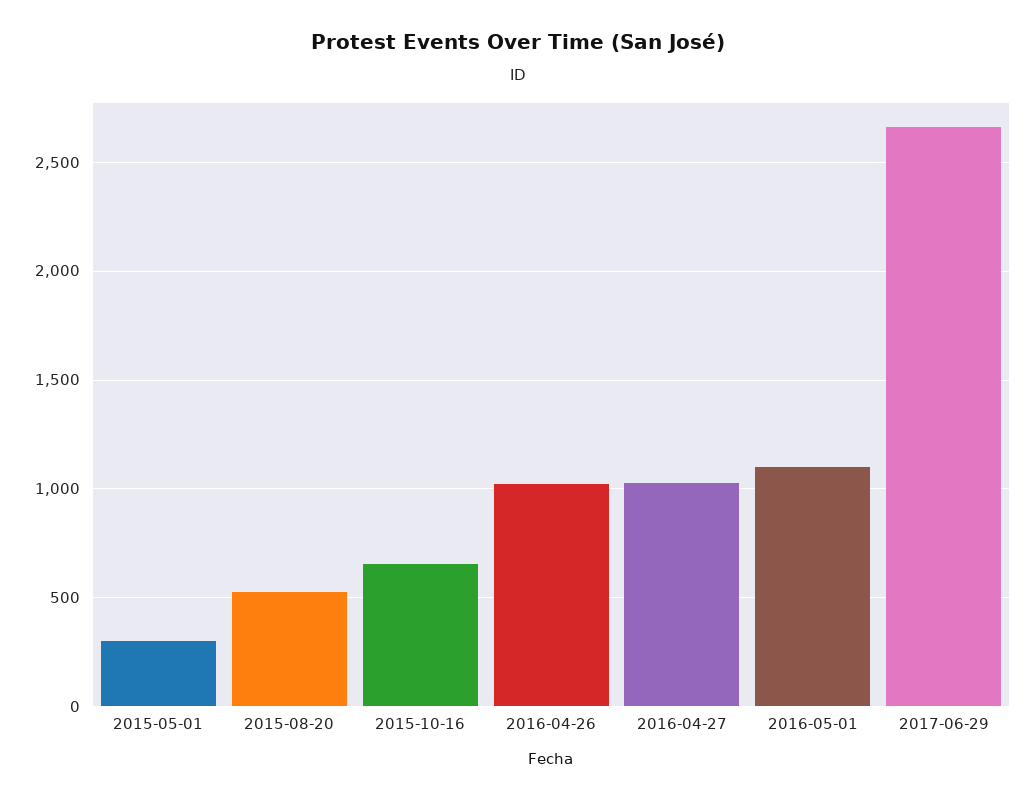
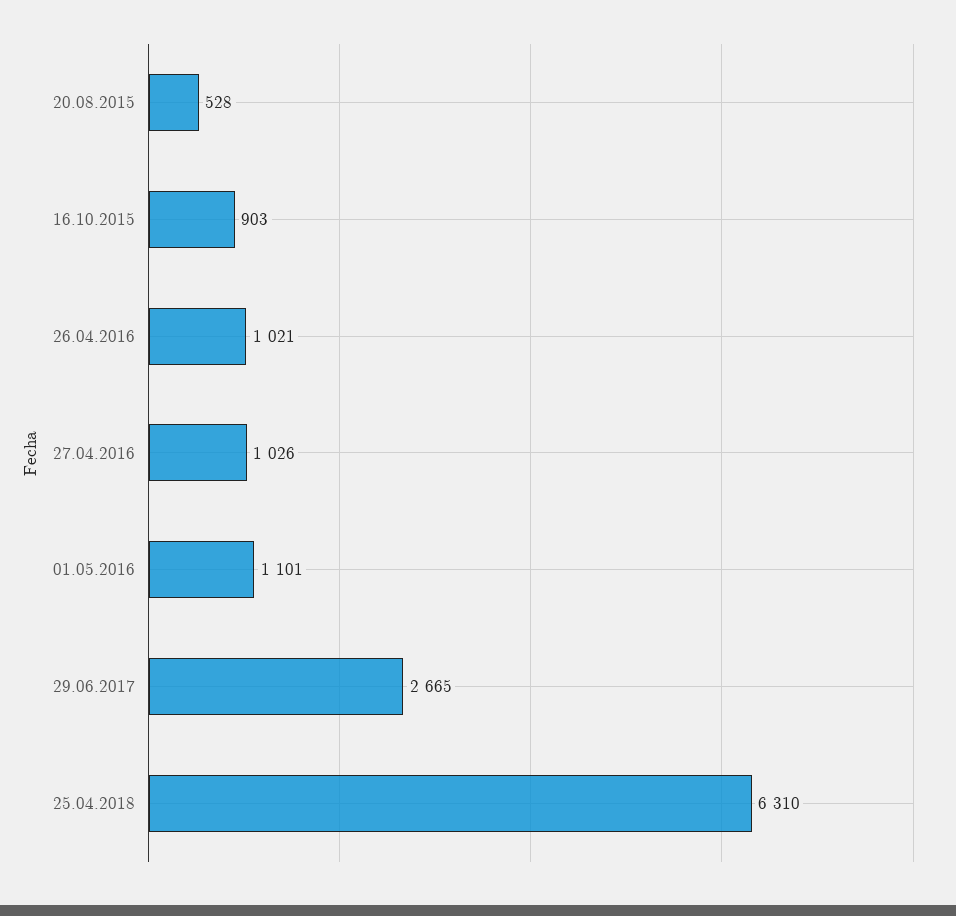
2015-05-01: 300 -> none
2015-10-16: 650 -> 903
25.04.2018: none -> 6310

